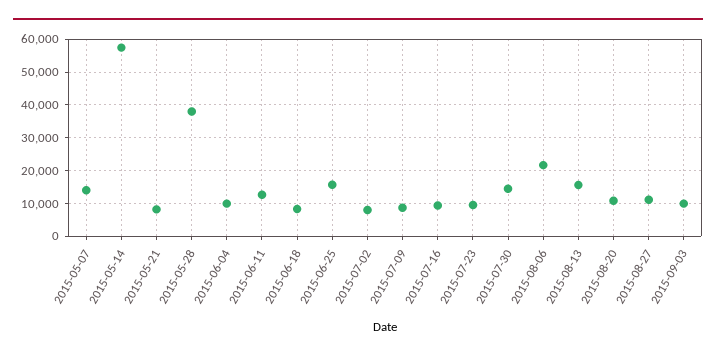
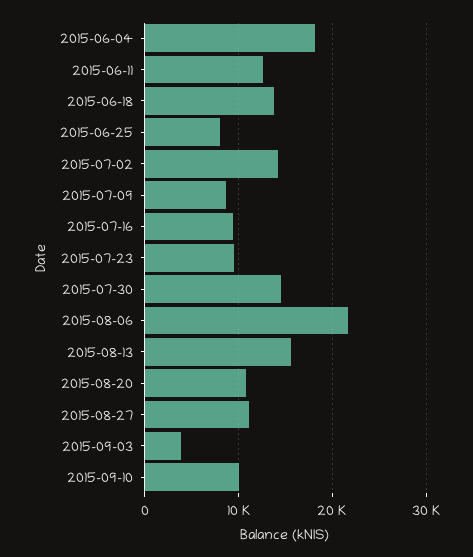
2015-05-07: 14000 -> none
2015-05-14: 58000 -> none
2015-05-21: 8000 -> none
2015-05-28: 38000 -> none
2015-06-04: 10000 -> 18000
2015-06-18: 8000 -> 14000
2015-06-25: 16000 -> 8000
2015-07-02: 8000 -> 14000
2015-09-03: 10000 -> 4000
2015-09-10: none -> 10000

